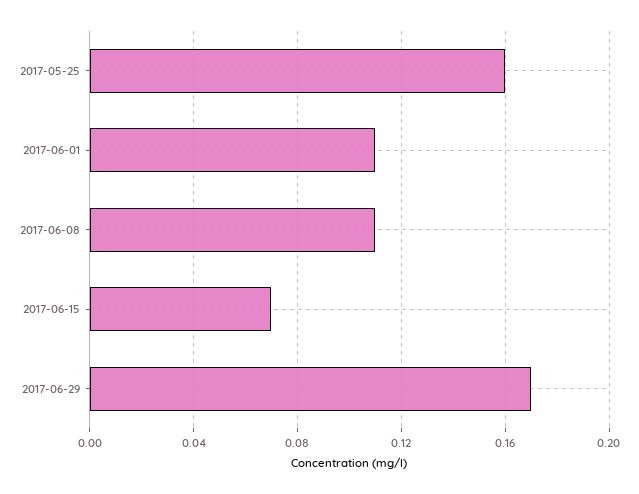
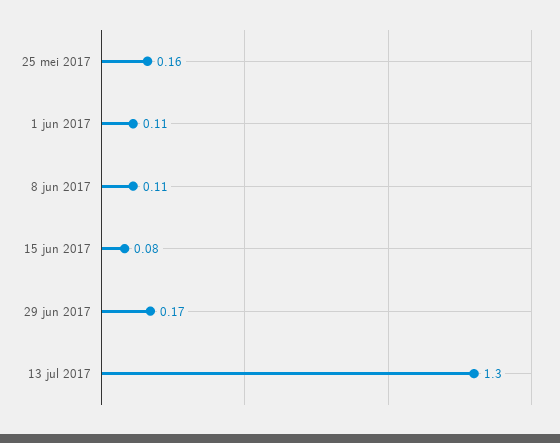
2017-06-15: 0.07 -> 0.08
13 jul 2017: none -> 1.3

